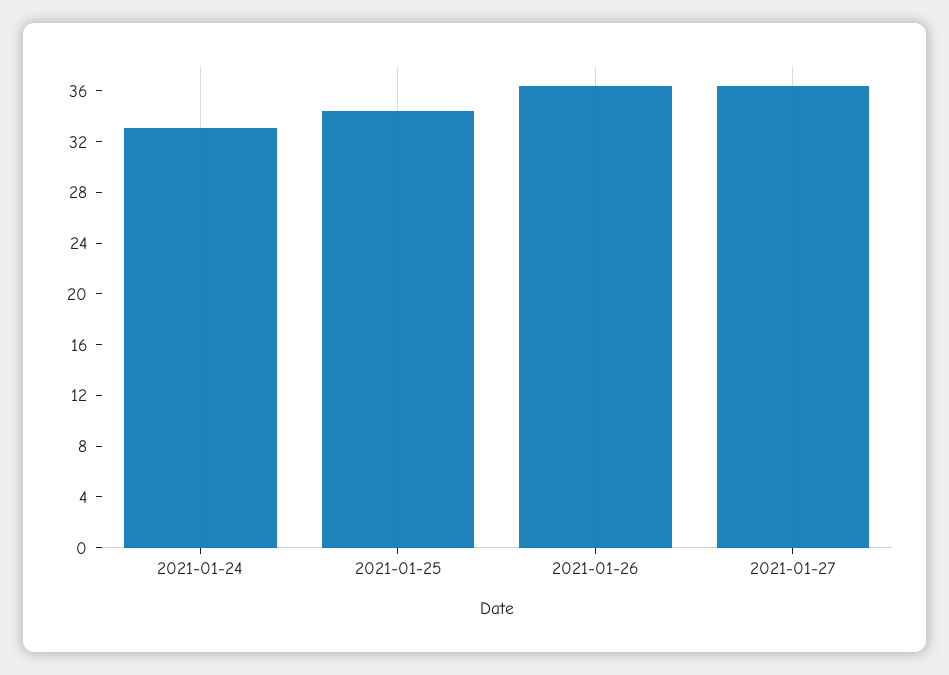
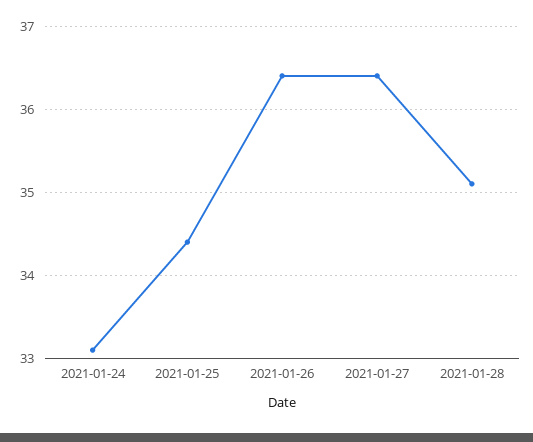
2021-01-28: none -> 35.1

